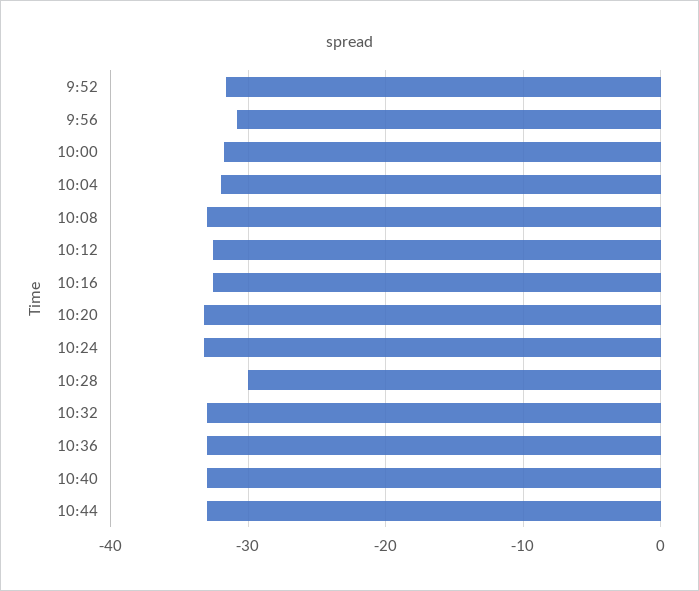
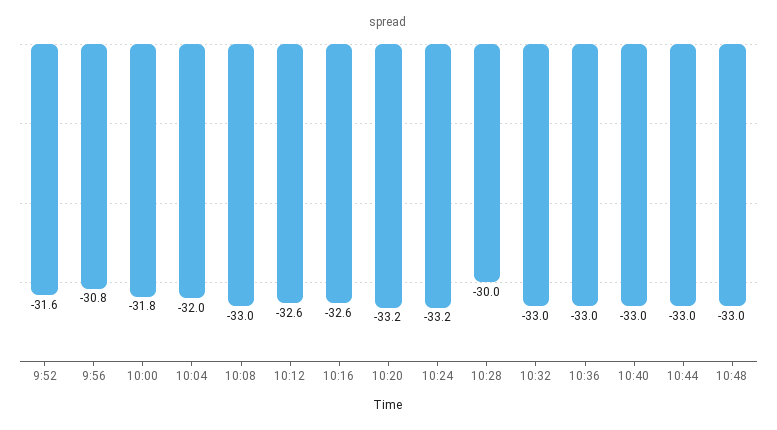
10:48: none -> -33

